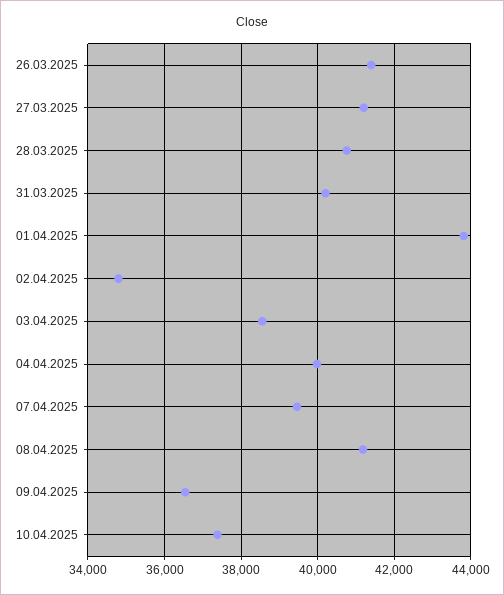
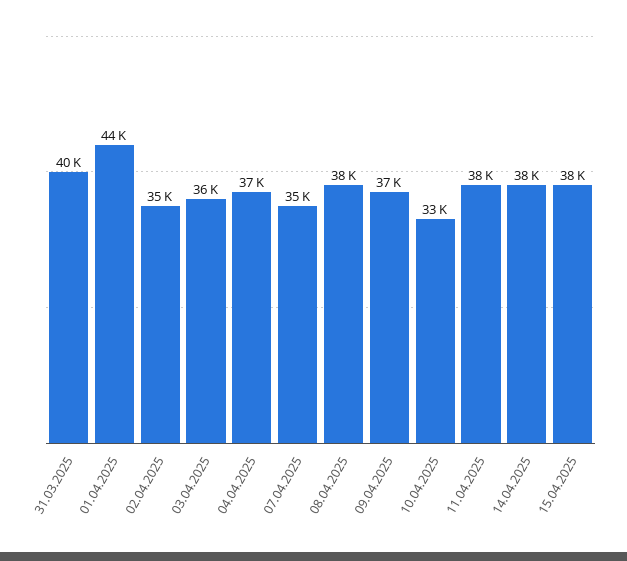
26.03.2025: 41400 -> none
27.03.2025: 41200 -> none
28.03.2025: 40800 -> none
03.04.2025: 38600 -> 36000
04.04.2025: 40000 -> 37000
07.04.2025: 39400 -> 35000
08.04.2025: 41200 -> 38000
10.04.2025: 37400 -> 33000
11.04.2025: none -> 38000
14.04.2025: none -> 38000
15.04.2025: none -> 38000

